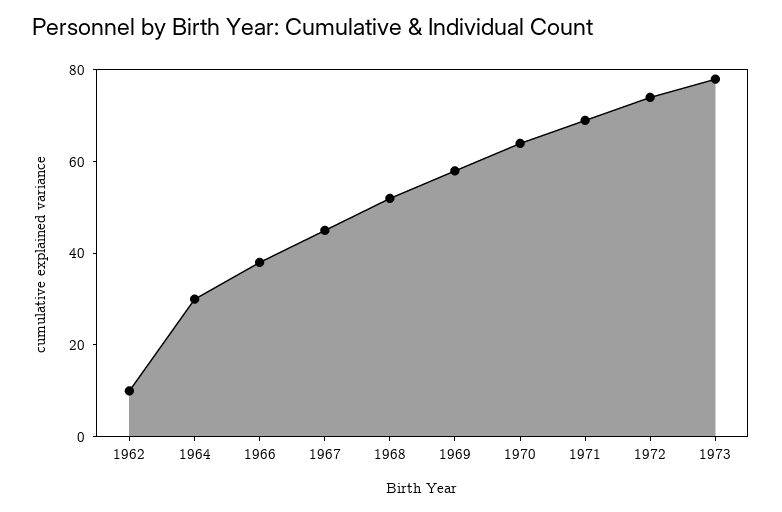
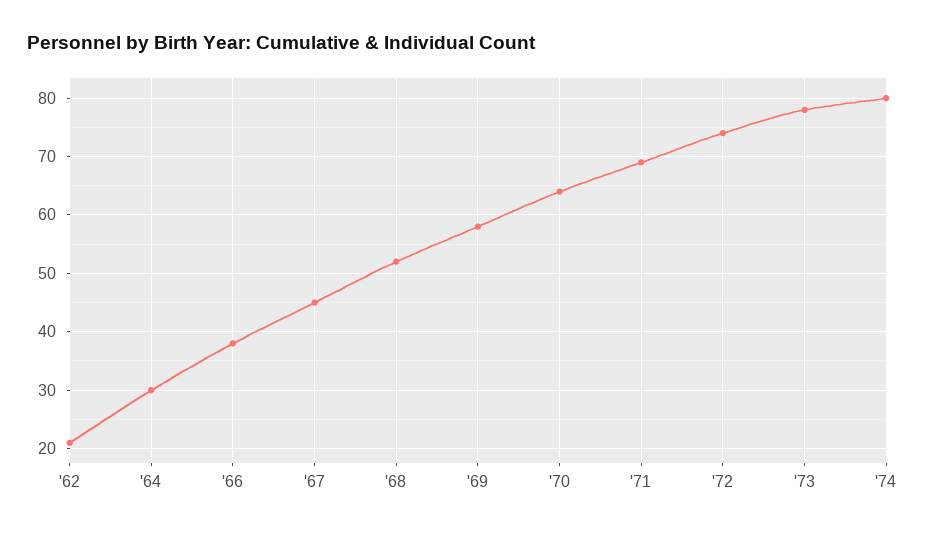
1962: 10 -> 20
'74: none -> 80

